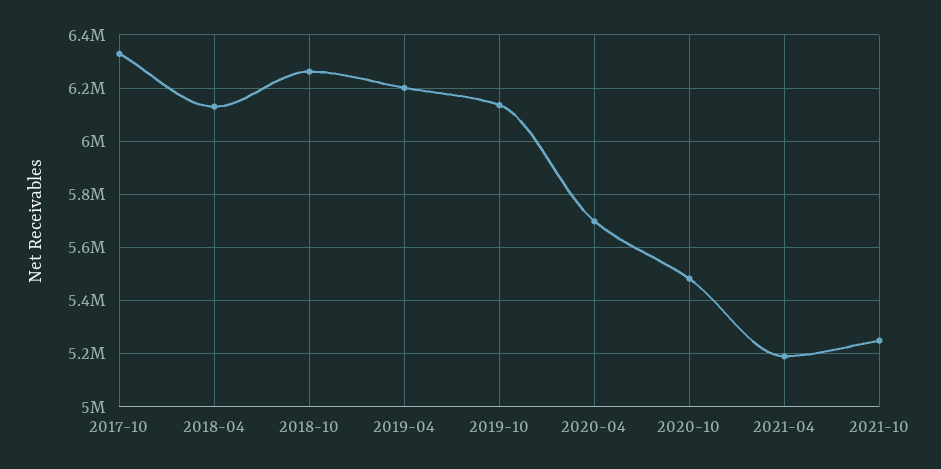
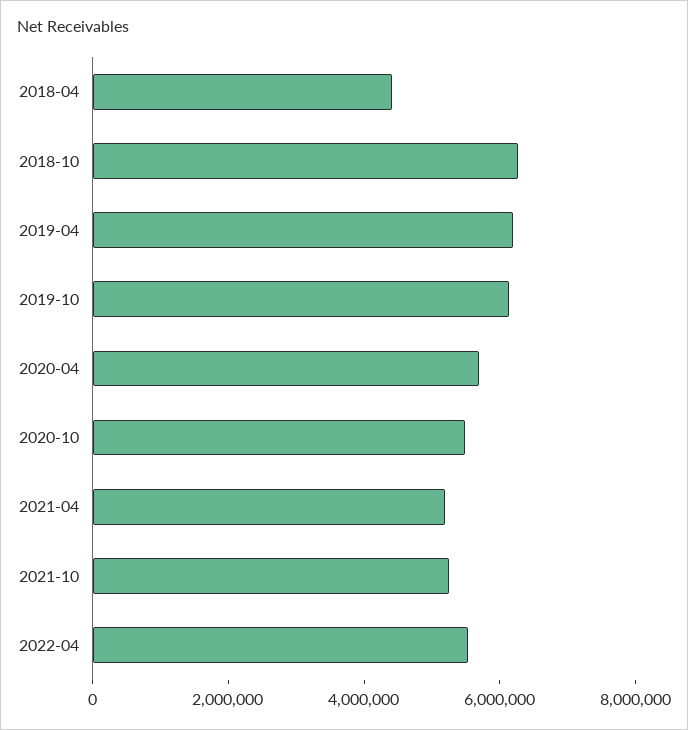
2017-10: 6325000 -> none
2018-04: 6125000 -> 4500000
2022-04: none -> 5500000

